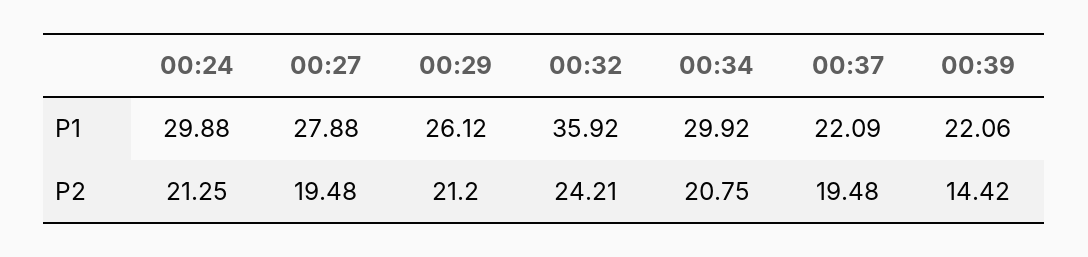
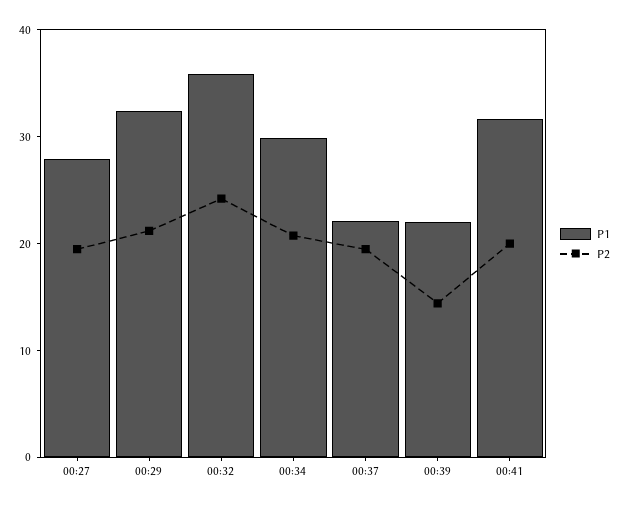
P1, 00:24: 29.88 -> none
P1, 00:29: 26.12 -> 32
P2, 00:24: 21.25 -> none
P1, 00:41: none -> 32
P2, 00:41: none -> 20

